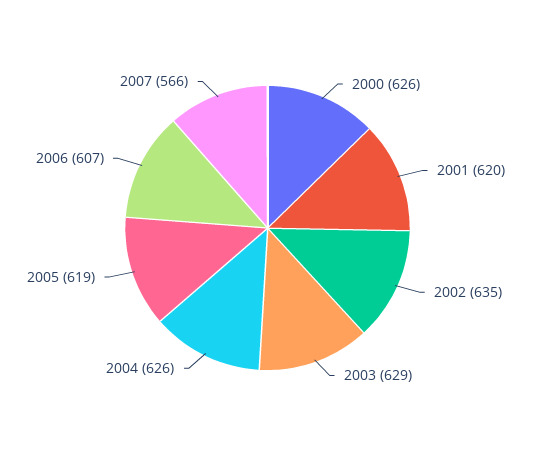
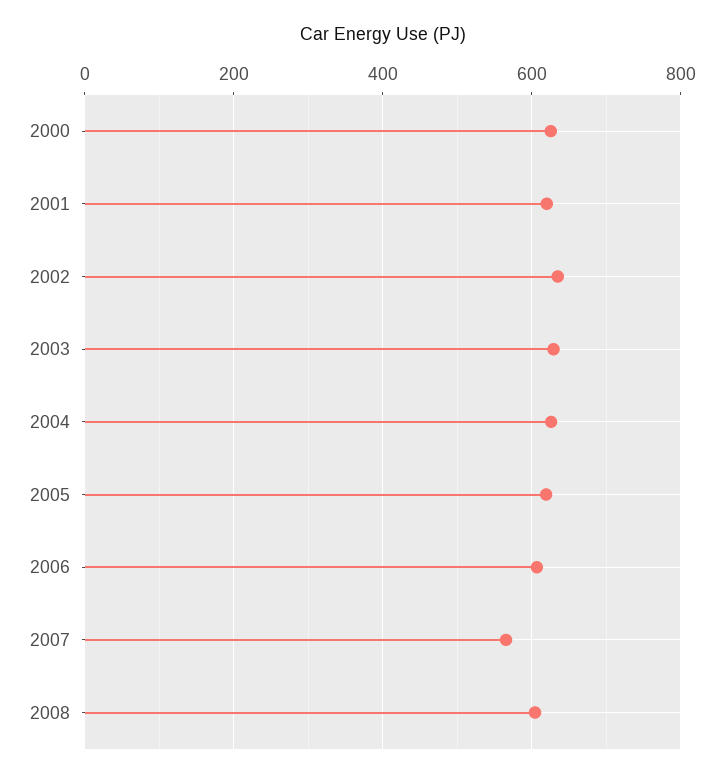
2008: none -> 600

